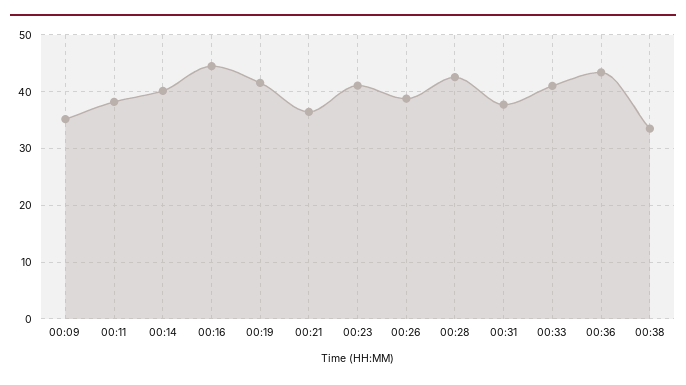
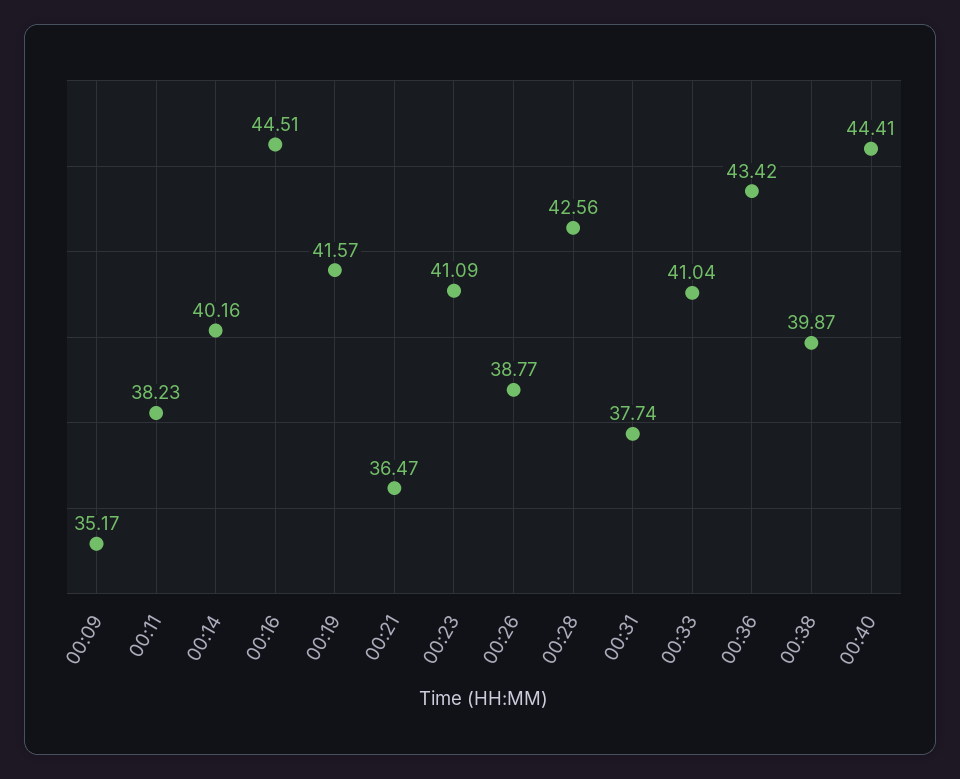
00:38: 34 -> 39.87
00:40: none -> 44.41

